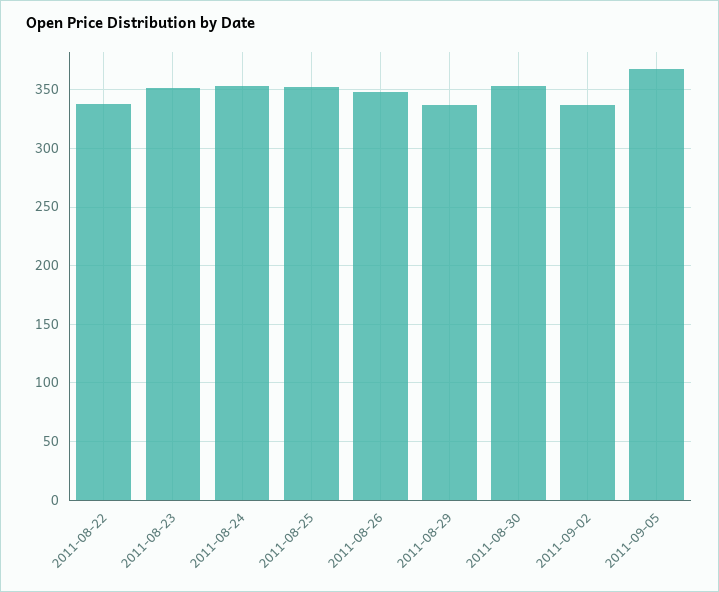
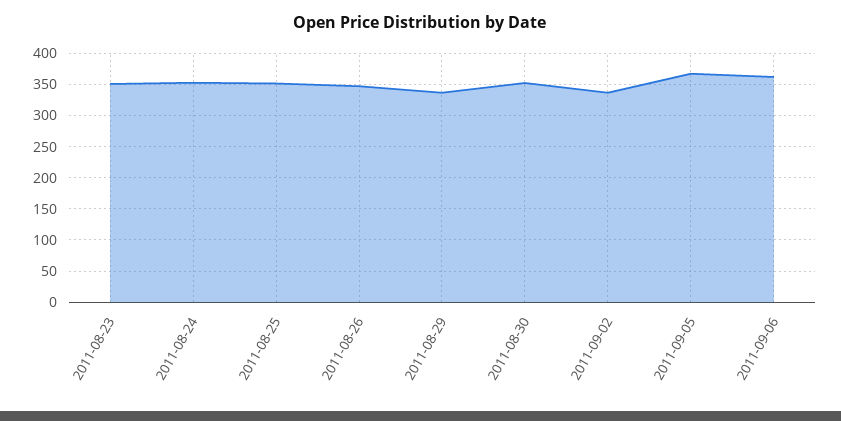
2011-08-22: 340 -> none
2011-09-06: none -> 360

